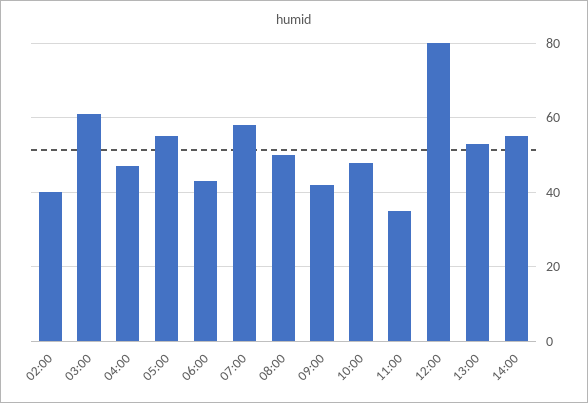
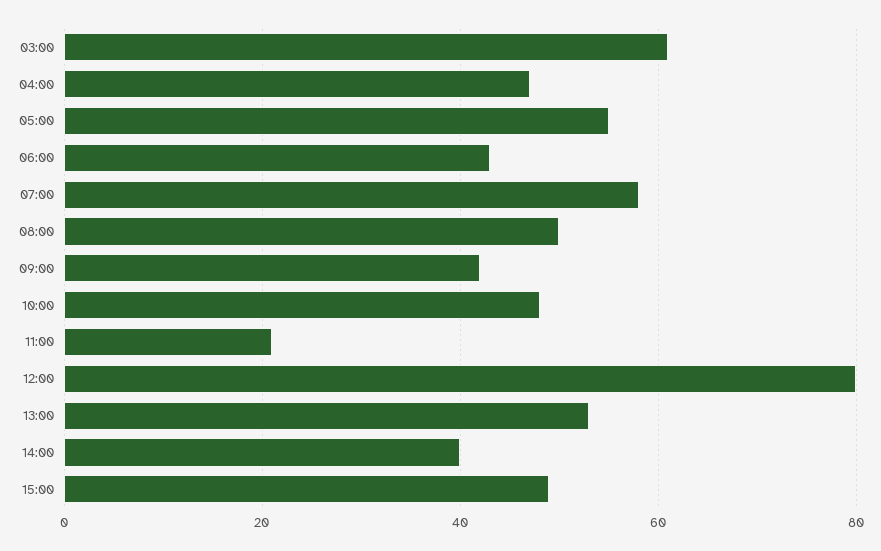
02:00: 40 -> none
11:00: 35 -> 20
14:00: 55 -> 40
15:00: none -> 50

